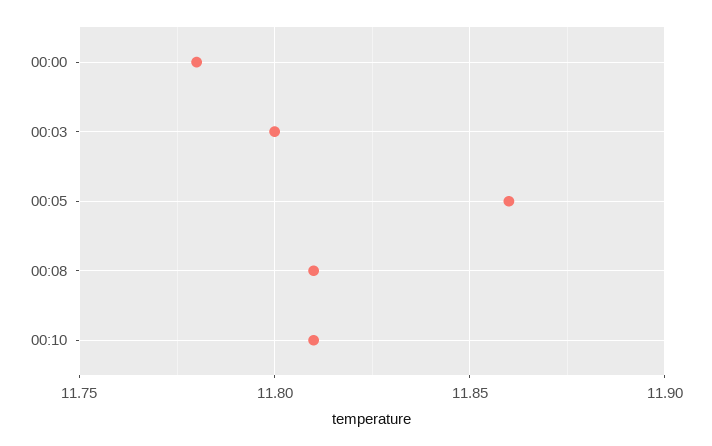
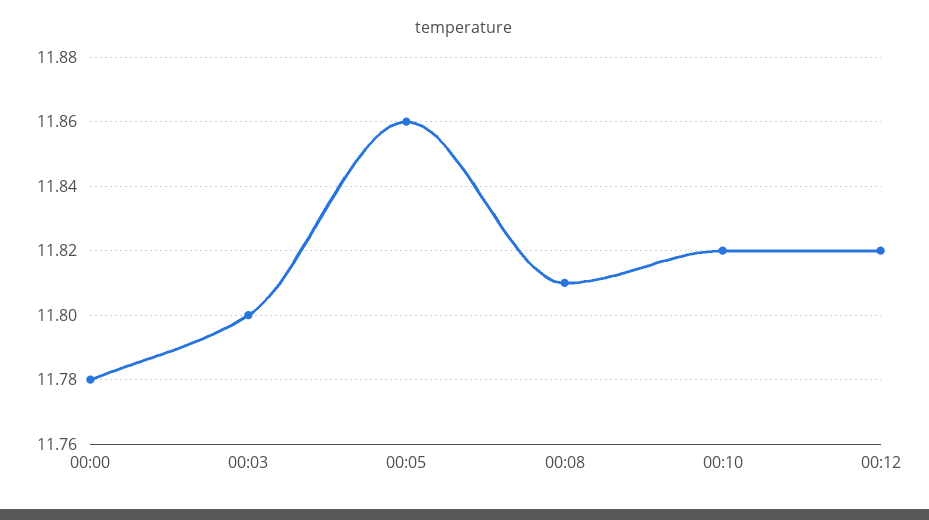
00:10: 11.81 -> 11.82
00:12: none -> 11.82

